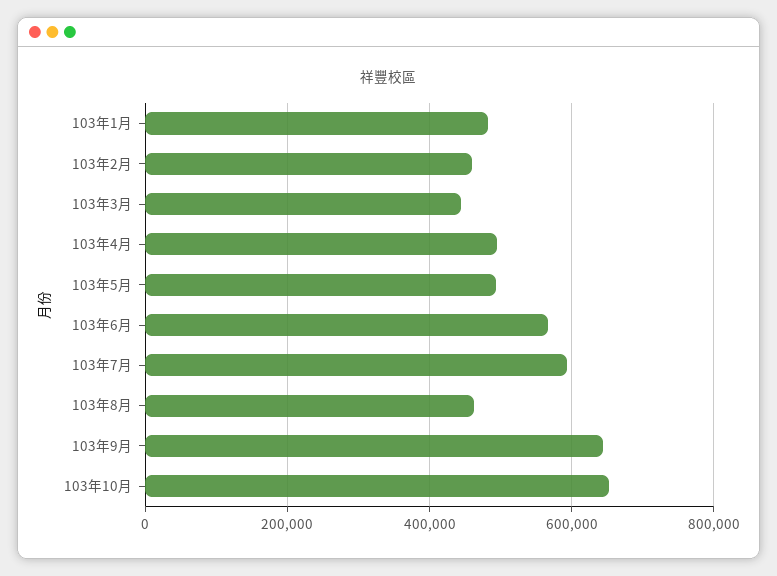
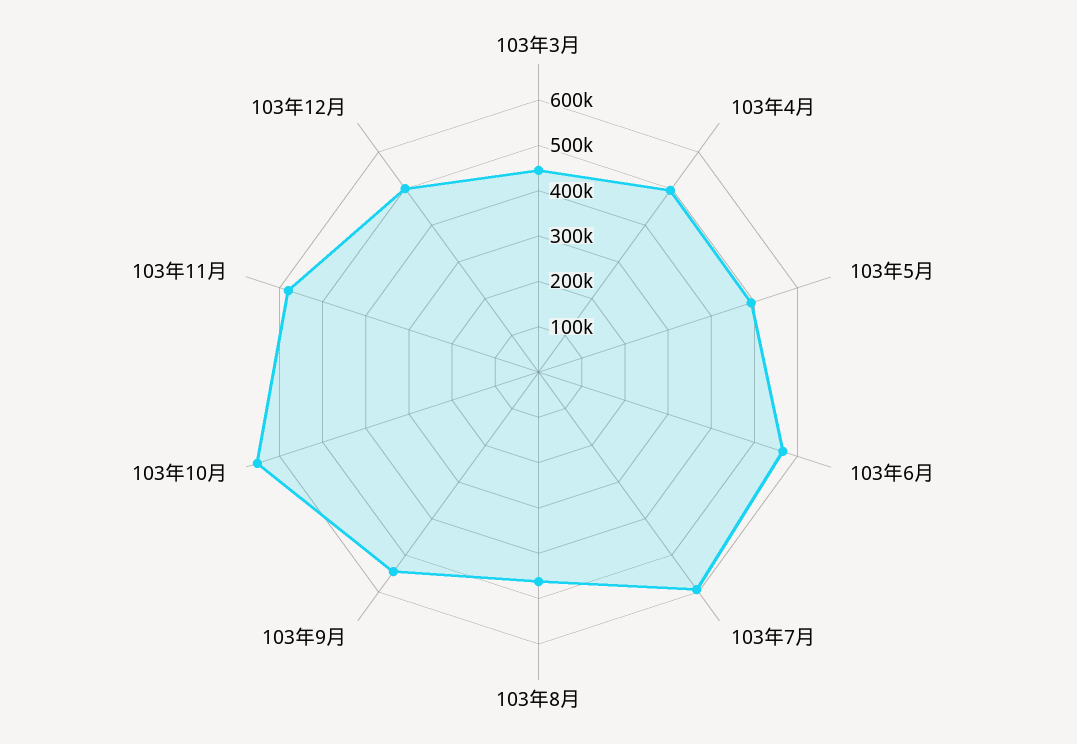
103年1月: 480000 -> none
103年2月: 460000 -> none
103年9月: 640000 -> 540000
103年11月: none -> 580000
103年12月: none -> 500000

